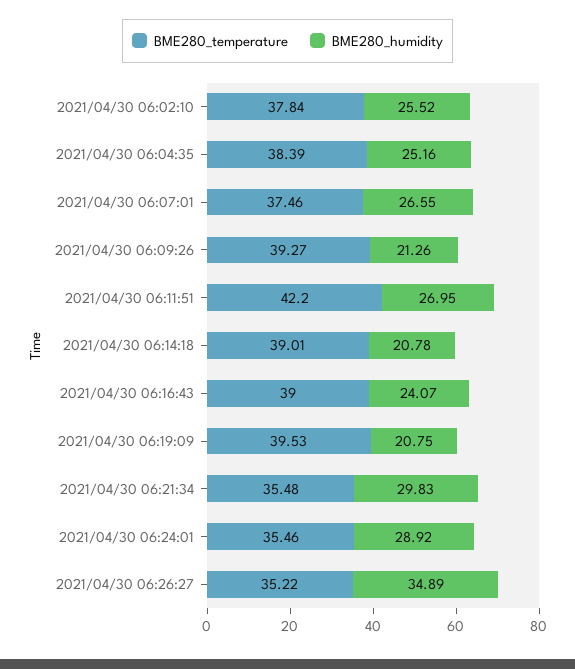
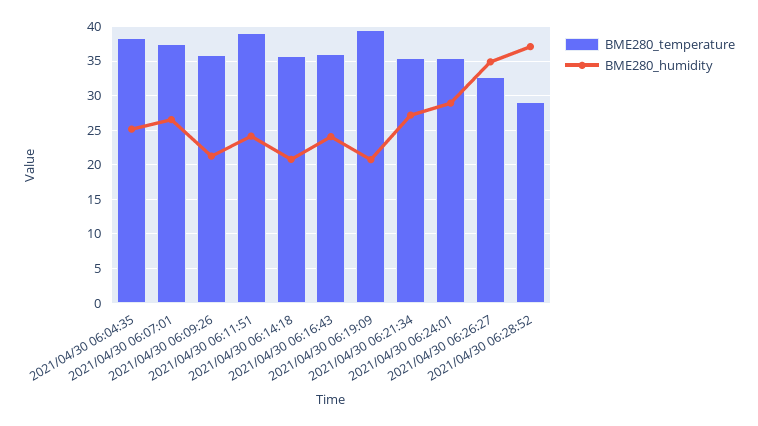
BME280_temperature, 2021/04/30 06:02:10: 37.84 -> none
BME280_humidity, 2021/04/30 06:02:10: 25.52 -> none
BME280_temperature, 2021/04/30 06:09:26: 39.27 -> 36
BME280_temperature, 2021/04/30 06:11:51: 42.2 -> 39
BME280_humidity, 2021/04/30 06:11:51: 26.95 -> 24
BME280_temperature, 2021/04/30 06:14:18: 39.01 -> 36
BME280_temperature, 2021/04/30 06:16:43: 39 -> 36
BME280_humidity, 2021/04/30 06:21:34: 29.83 -> 27
BME280_temperature, 2021/04/30 06:26:27: 35.22 -> 33
BME280_temperature, 2021/04/30 06:28:52: none -> 29
BME280_humidity, 2021/04/30 06:28:52: none -> 37

